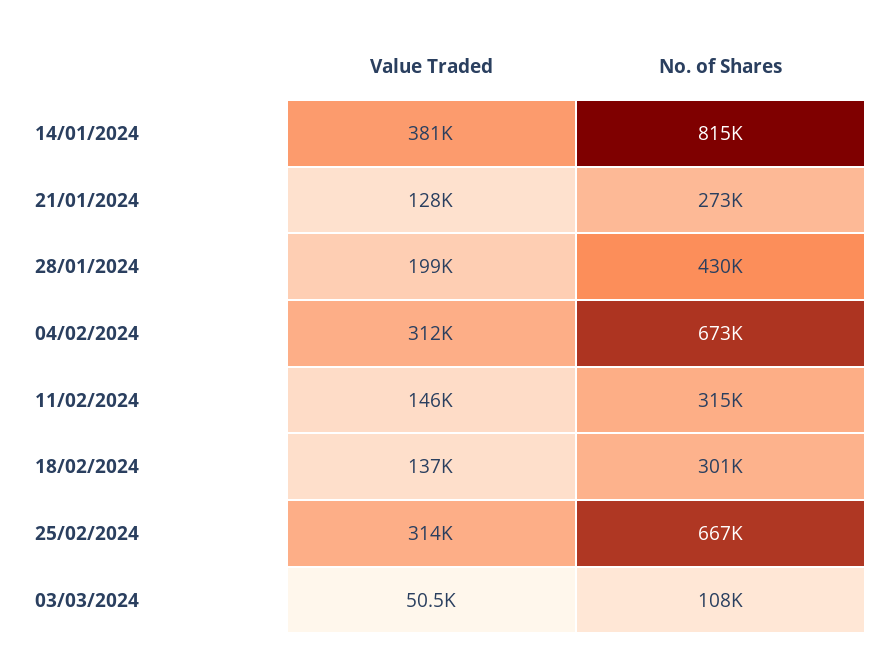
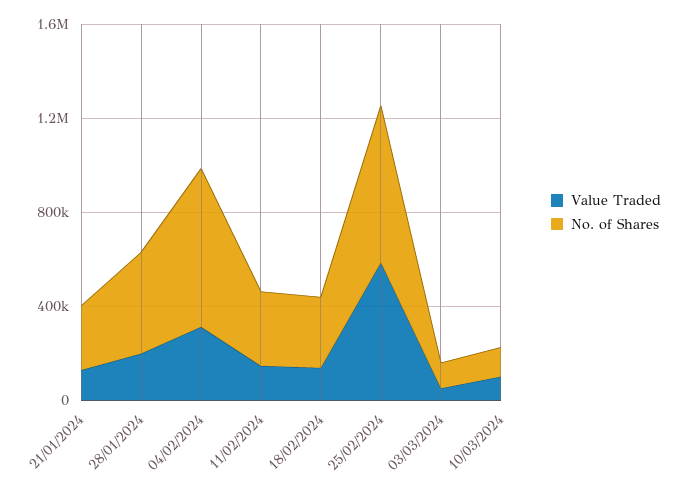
Value Traded, 14/01/2024: 381000 -> none
No. of Shares, 14/01/2024: 815000 -> none
Value Traded, 25/02/2024: 314000 -> 600000
Value Traded, 10/03/2024: none -> 100000
No. of Shares, 10/03/2024: none -> 100000

